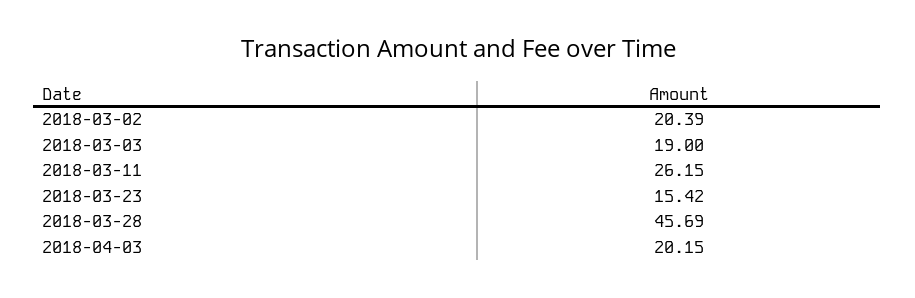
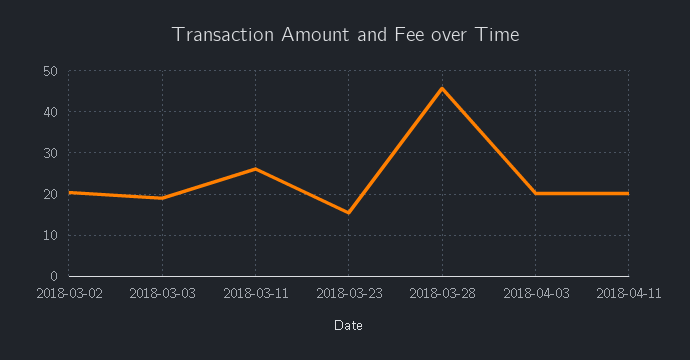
2018-04-11: none -> 20

